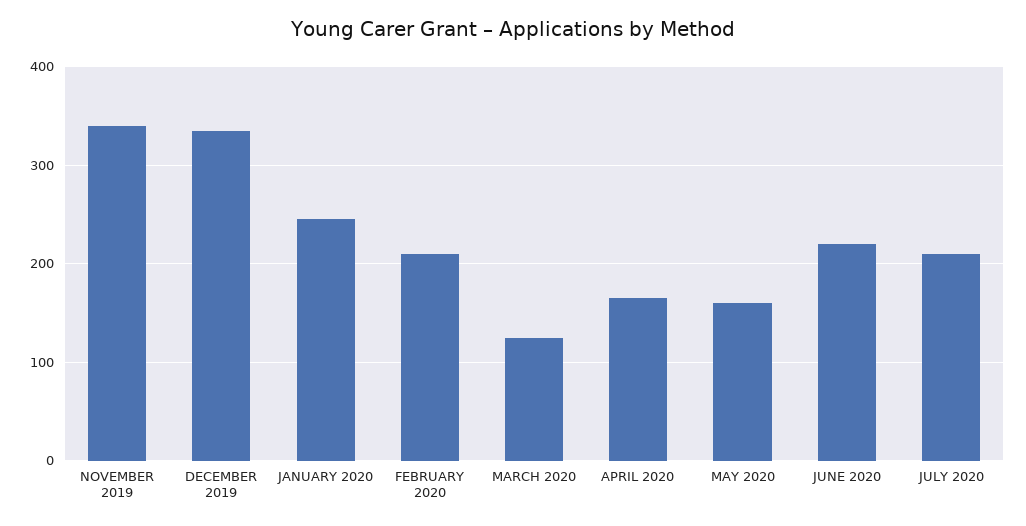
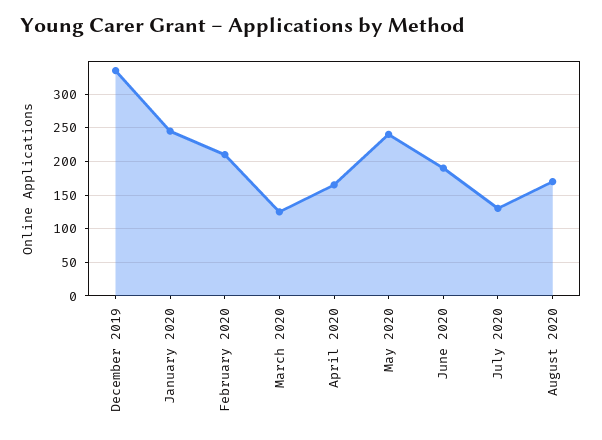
NOVEMBER 2019: 340 -> none
MAY 2020: 160 -> 240
JUNE 2020: 220 -> 190
JULY 2020: 210 -> 130
August 2020: none -> 170

